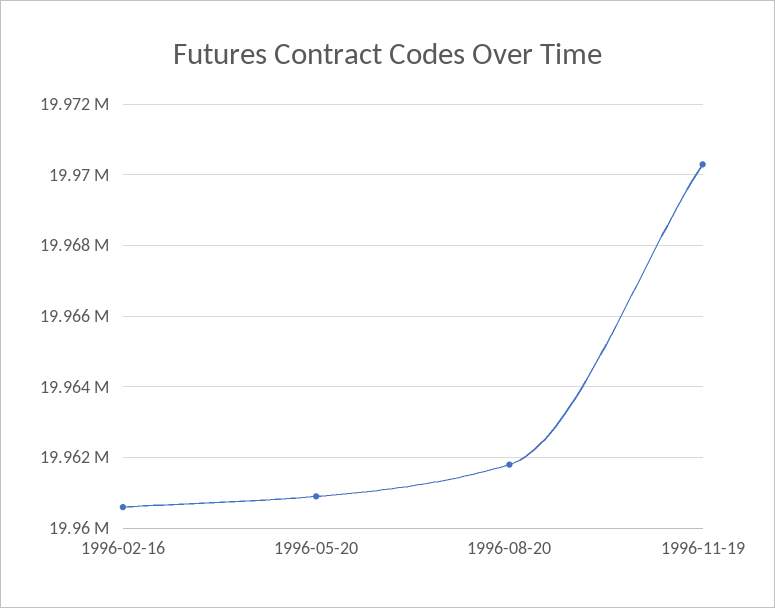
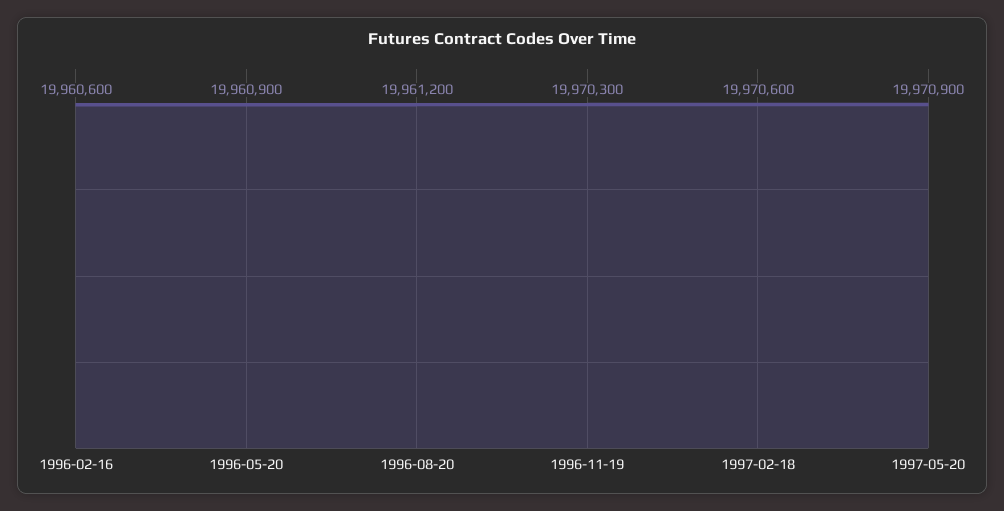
1996-08-20: 19961800 -> 19961200
1997-02-18: none -> 19970600
1997-05-20: none -> 19970900

